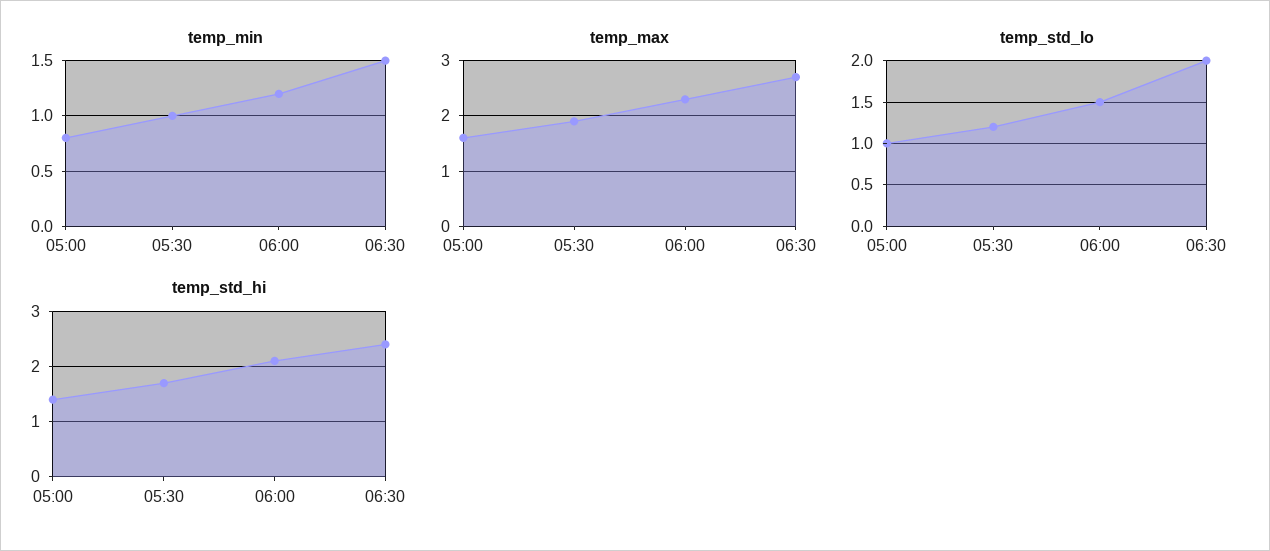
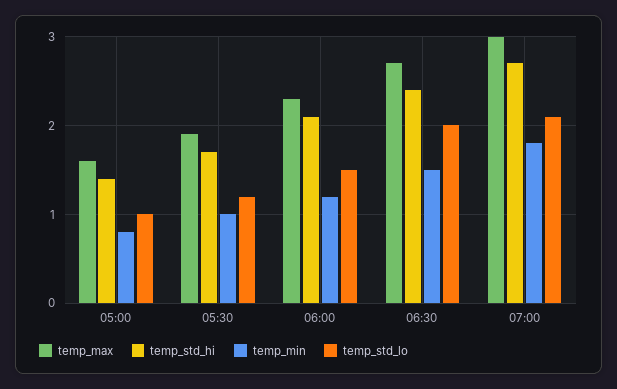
temp_max, 07:00: none -> 3
temp_std_hi, 07:00: none -> 2.7
temp_min, 07:00: none -> 1.8
temp_std_lo, 07:00: none -> 2.1

